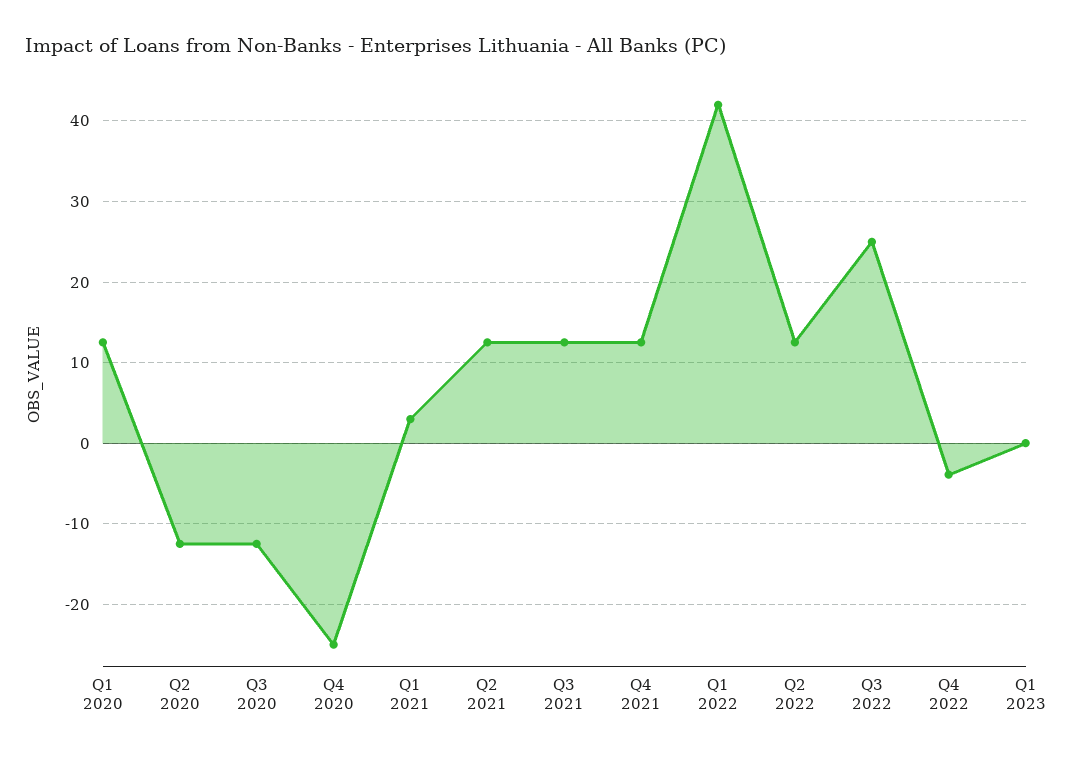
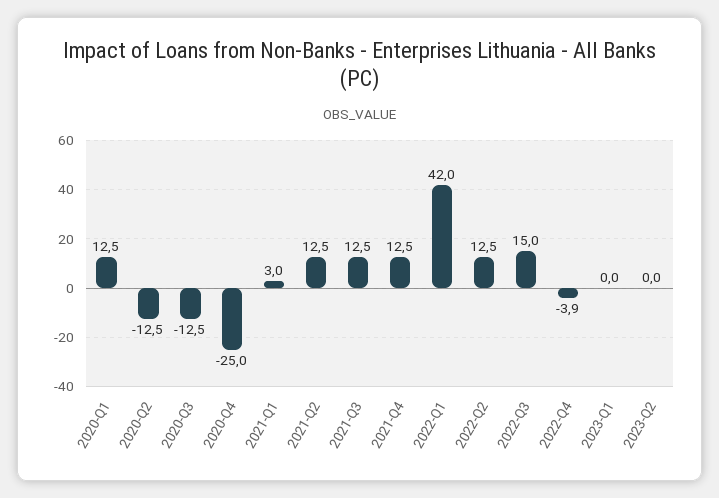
Q3 2022: 25 -> 15
2023-Q2: none -> 0

